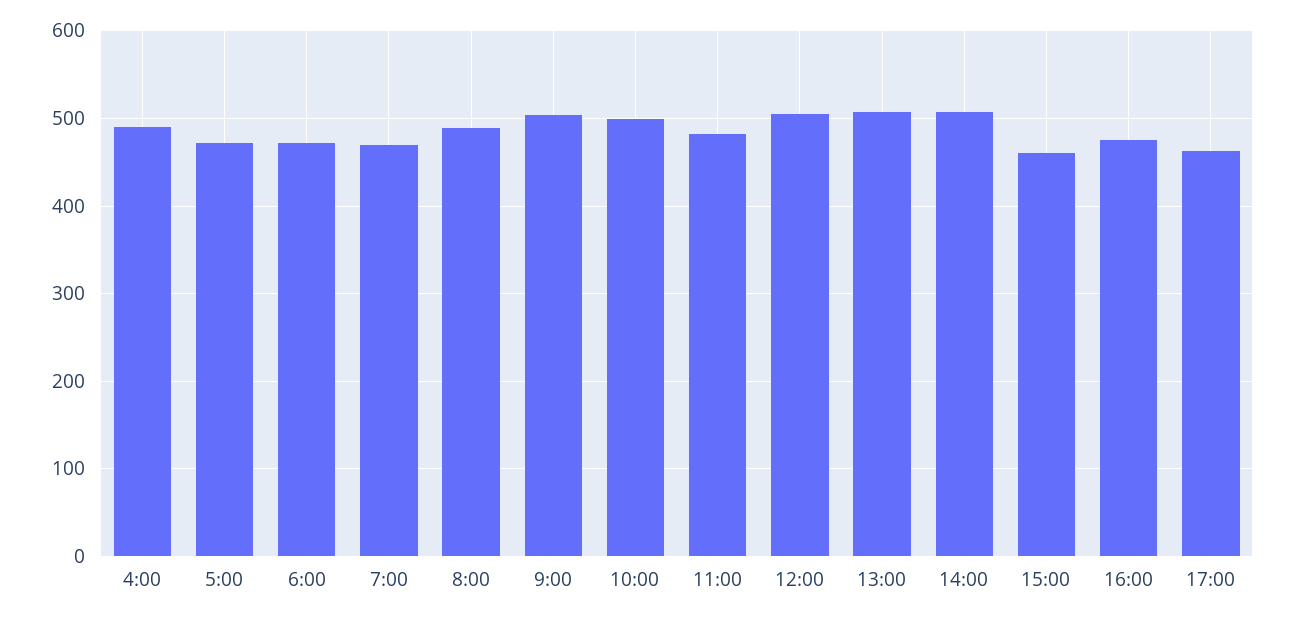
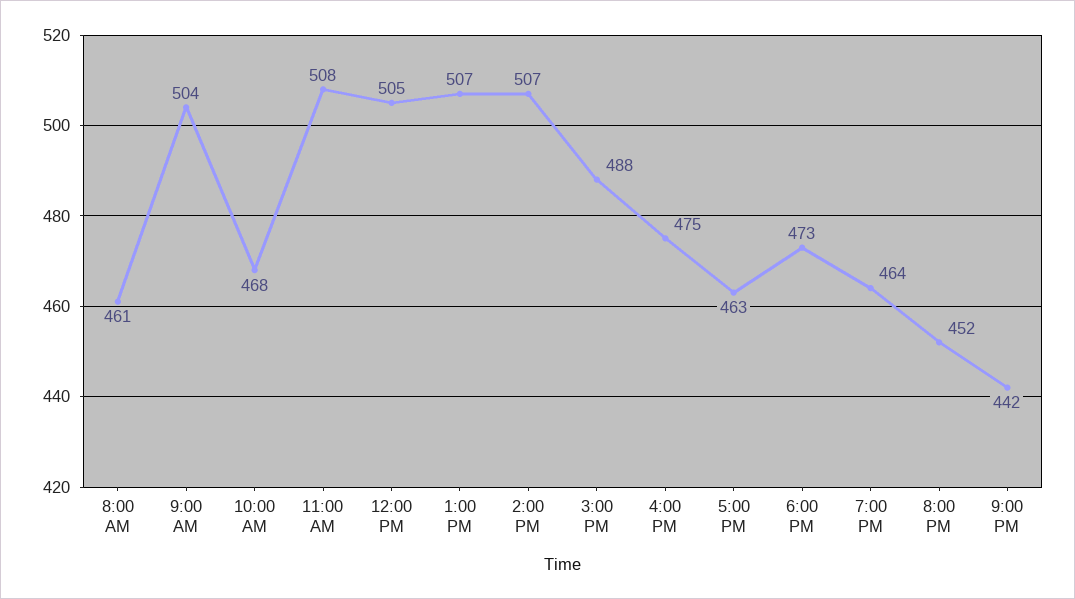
4:00: 490 -> none
5:00: 470 -> none
6:00: 470 -> none
7:00: 470 -> none
8:00: 490 -> 461
10:00: 500 -> 468
11:00: 480 -> 508
15:00: 460 -> 488
6:00 PM: none -> 473
7:00 PM: none -> 464
8:00 PM: none -> 452
9:00 PM: none -> 442

